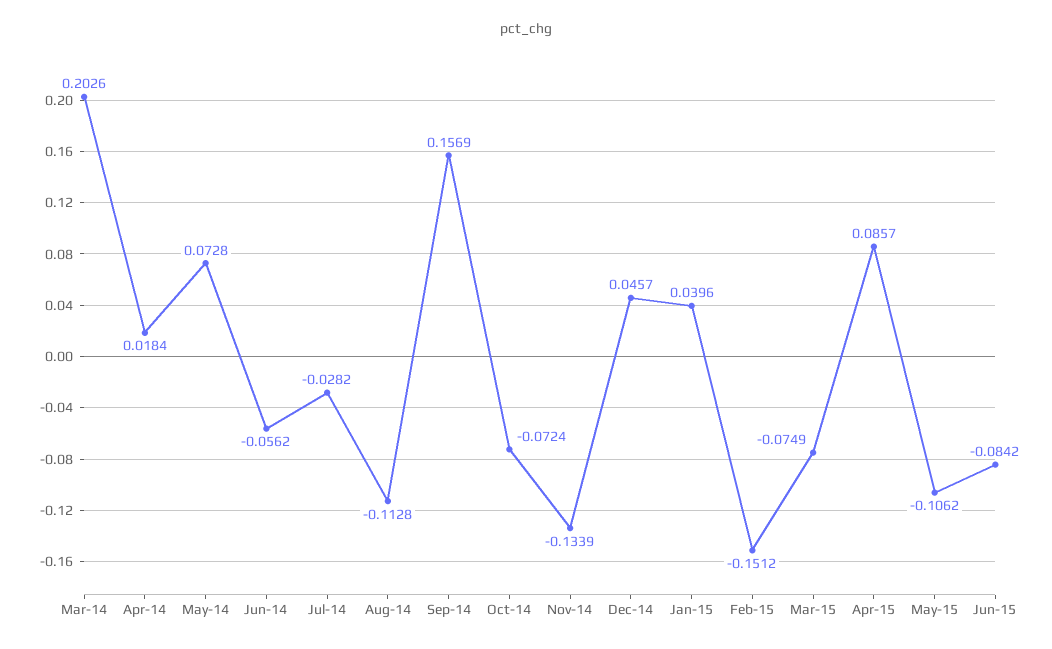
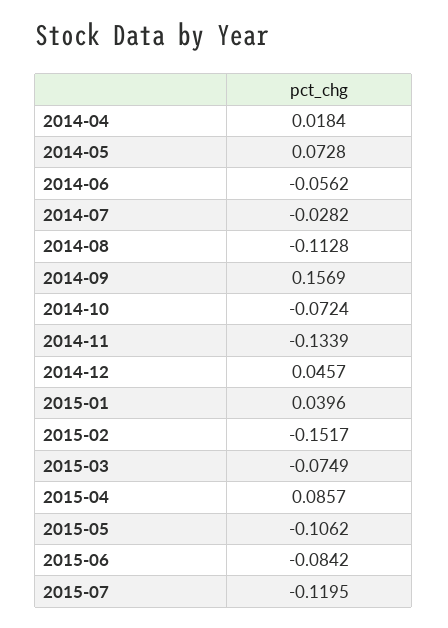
Mar-14: 0.2026 -> none
Feb-15: -0.1512 -> -0.1517
2015-07: none -> -0.1195

